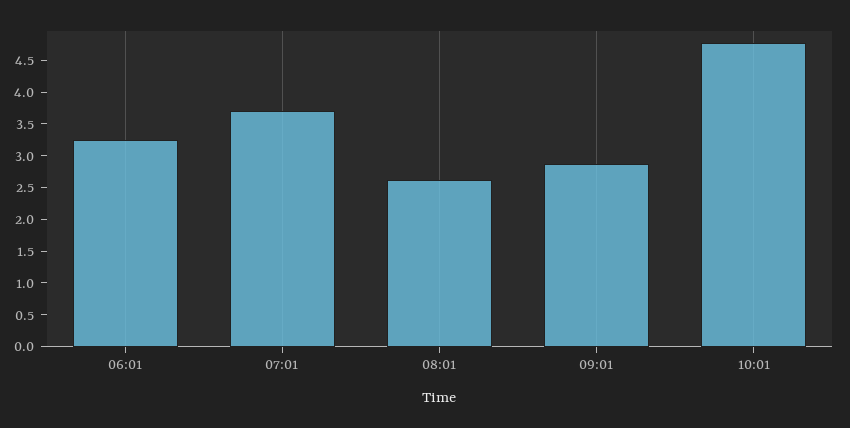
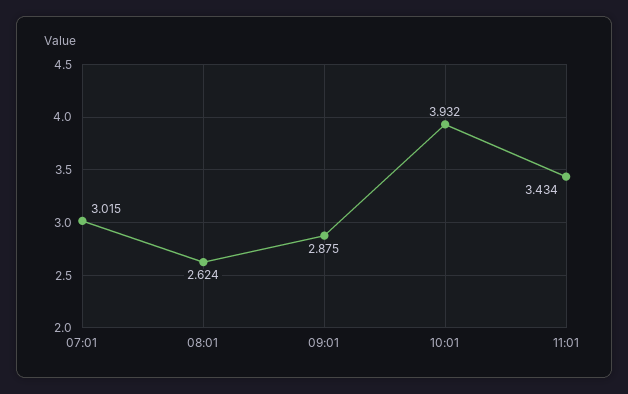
06:01: 3.25 -> none
07:01: 3.75 -> 3.015
10:01: 4.75 -> 3.932
11:01: none -> 3.434

